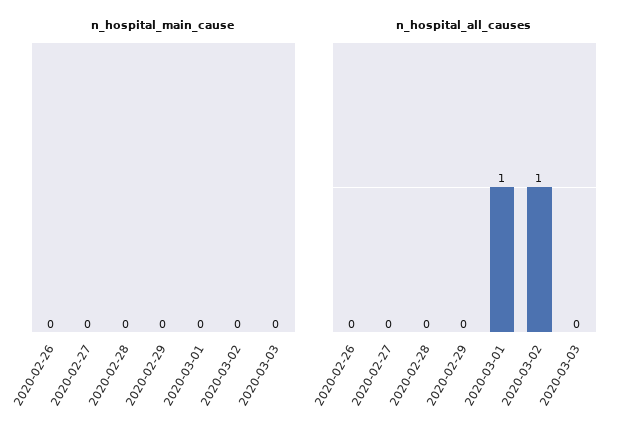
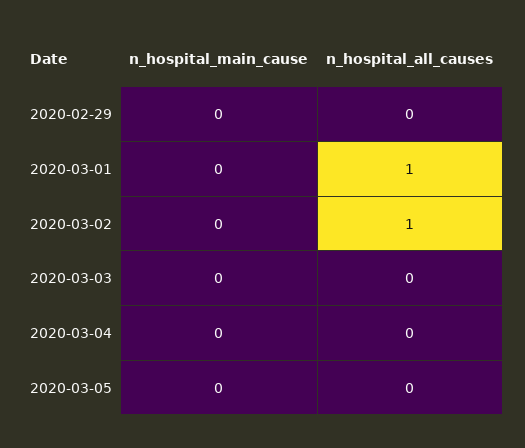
n_hospital_main_cause, 2020-02-26: 0 -> none
n_hospital_main_cause, 2020-02-27: 0 -> none
n_hospital_main_cause, 2020-02-28: 0 -> none
n_hospital_all_causes, 2020-02-26: 0 -> none
n_hospital_all_causes, 2020-02-27: 0 -> none
n_hospital_all_causes, 2020-02-28: 0 -> none
n_hospital_main_cause, 2020-03-04: none -> 0
n_hospital_all_causes, 2020-03-04: none -> 0
n_hospital_main_cause, 2020-03-05: none -> 0
n_hospital_all_causes, 2020-03-05: none -> 0

